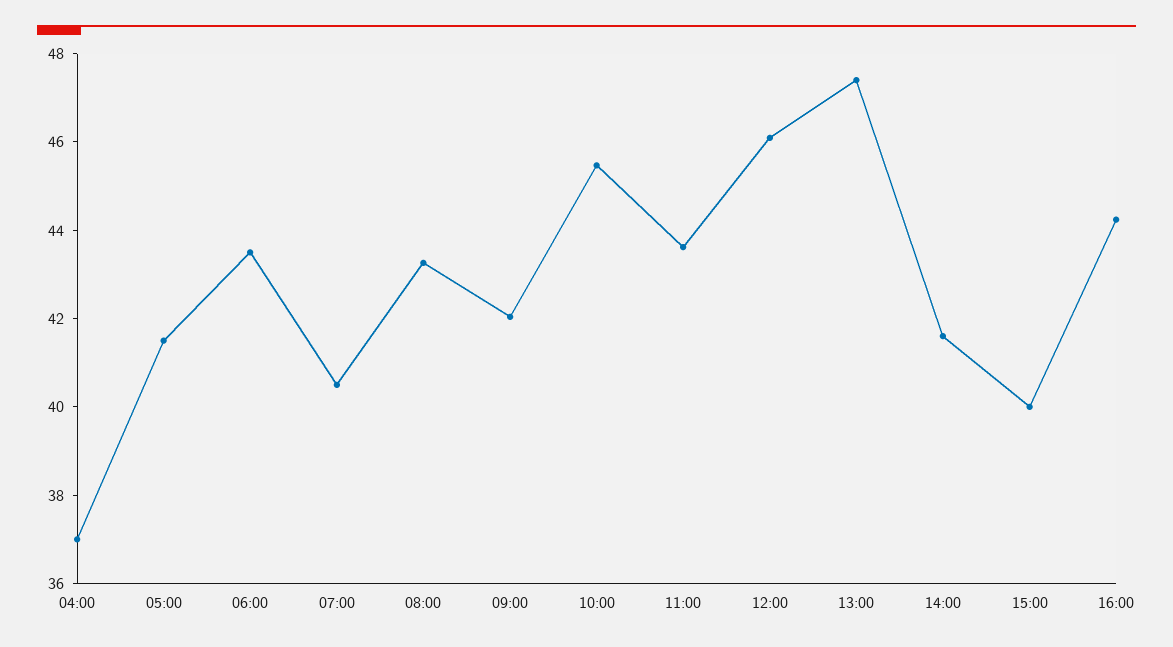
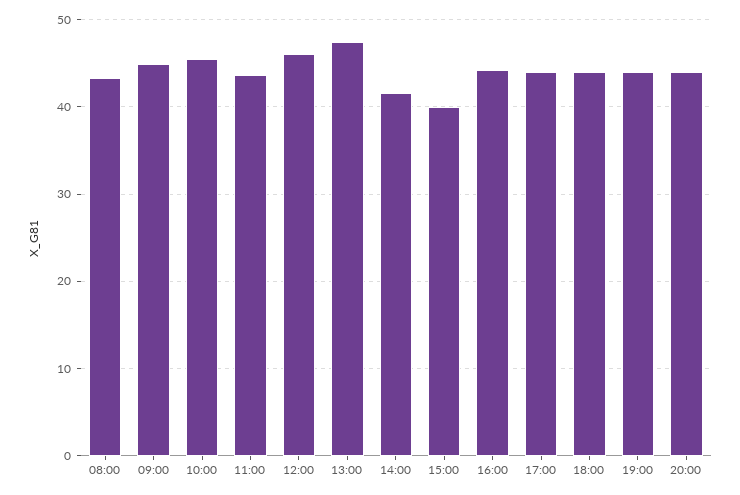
04:00: 37 -> none
05:00: 41.5 -> none
06:00: 43.5 -> none
07:00: 40.5 -> none
09:00: 42 -> 45
17:00: none -> 44
18:00: none -> 44
19:00: none -> 44
20:00: none -> 44

